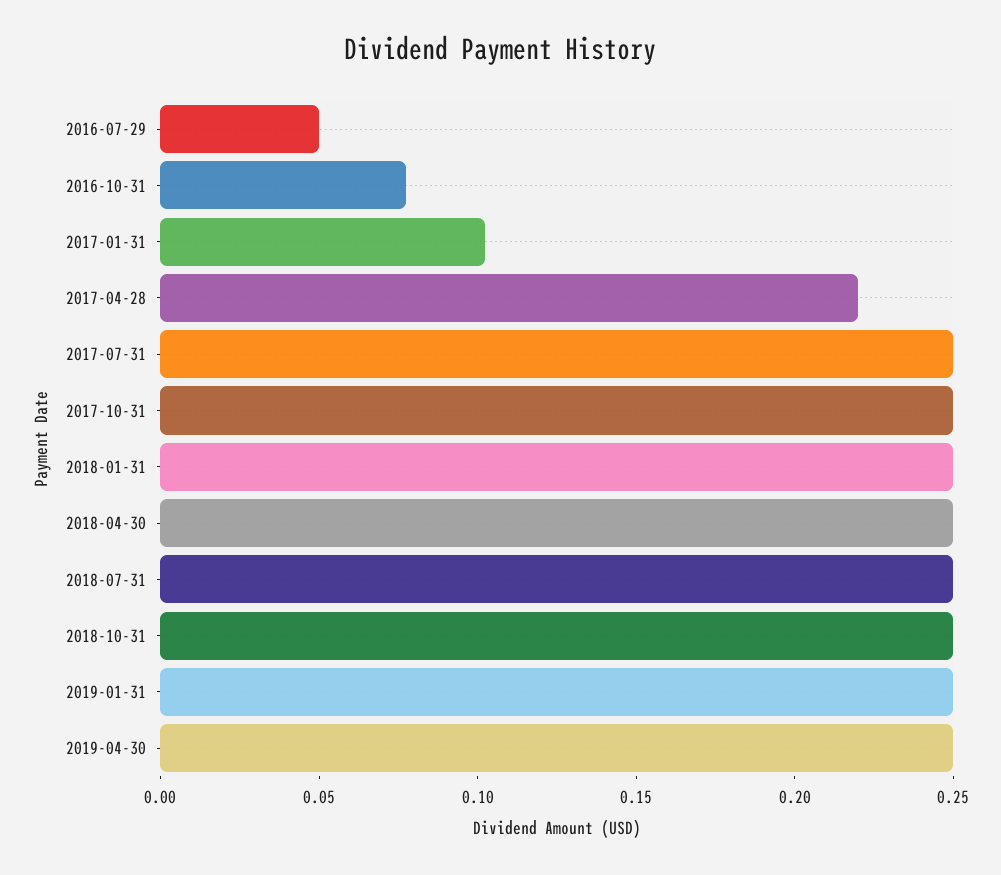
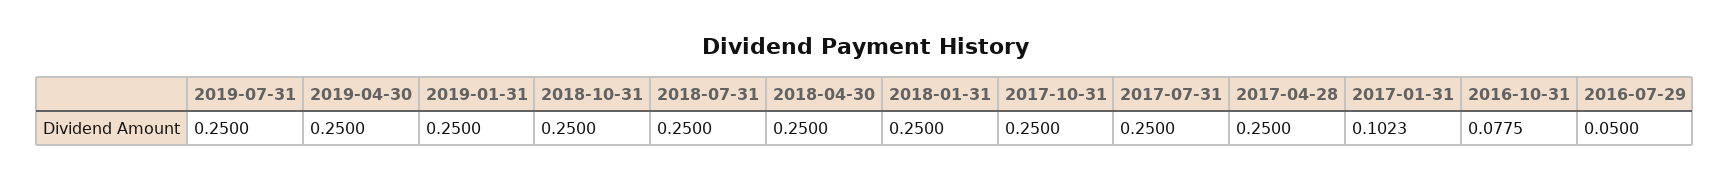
2017-04-28: 0.22 -> 0.25
2019-07-31: none -> 0.25

